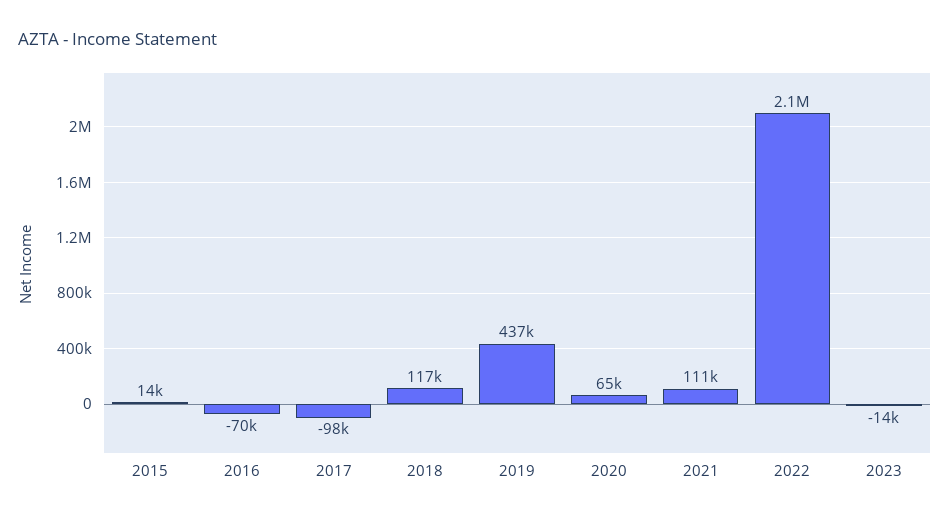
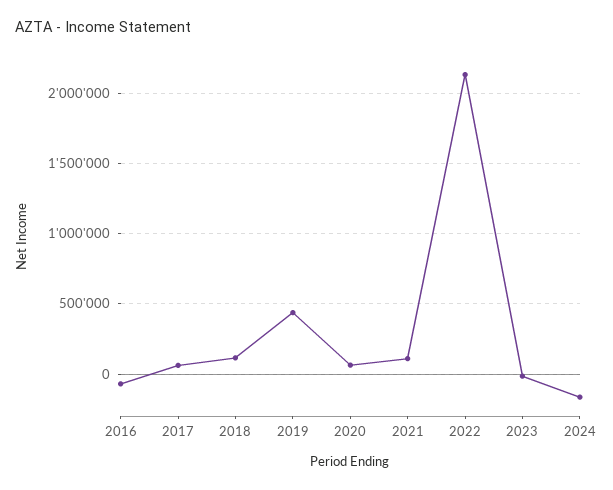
2015: 14000 -> none
2017: -98000 -> 50000
2024: none -> -150000

